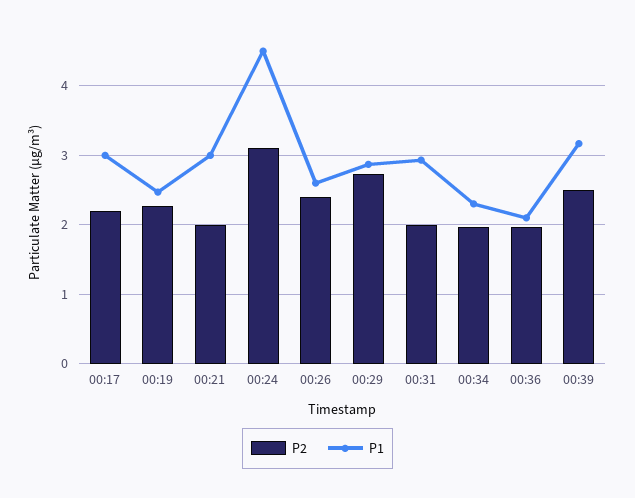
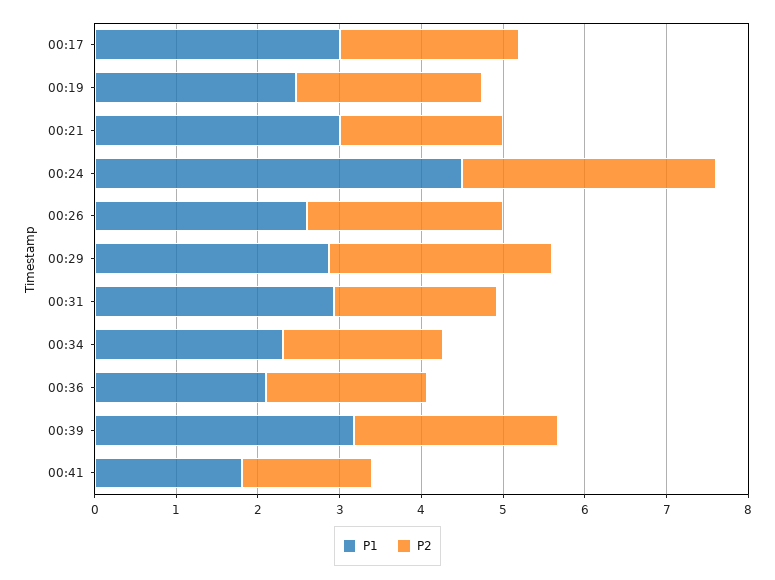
P1, 00:41: none -> 1.8
P2, 00:41: none -> 1.6

